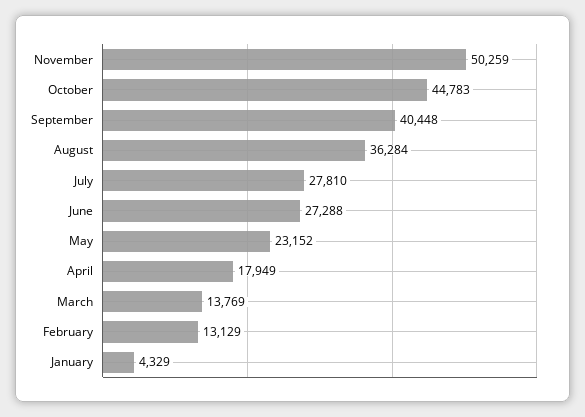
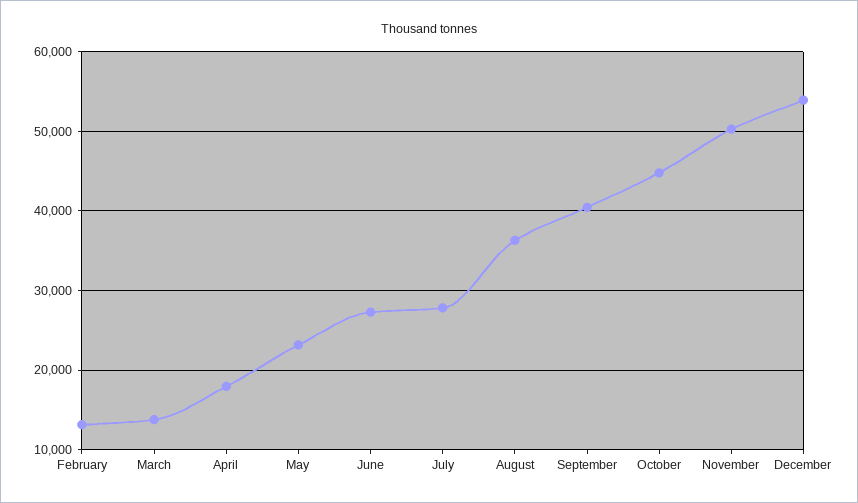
January: 4329 -> none
December: none -> 54000

